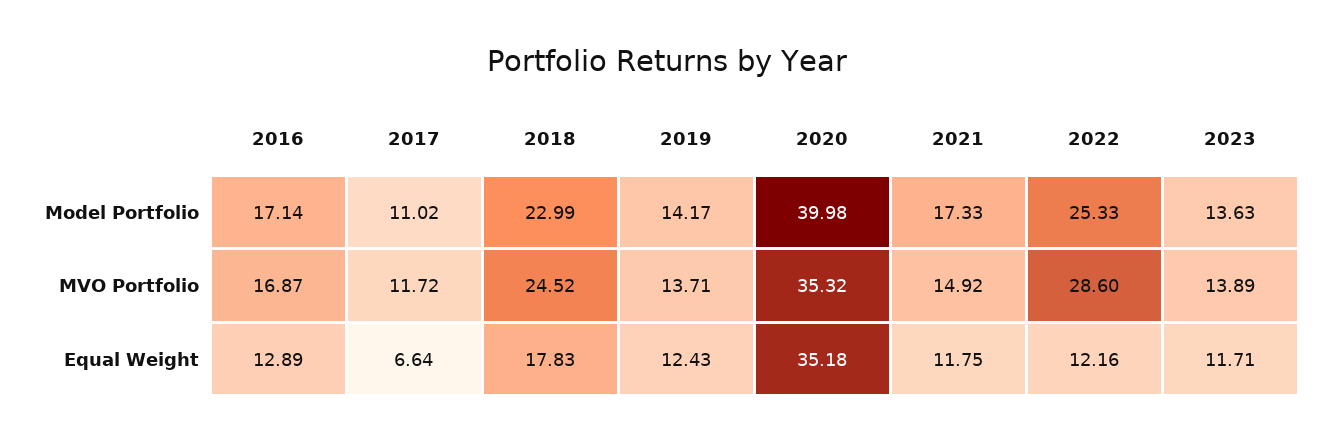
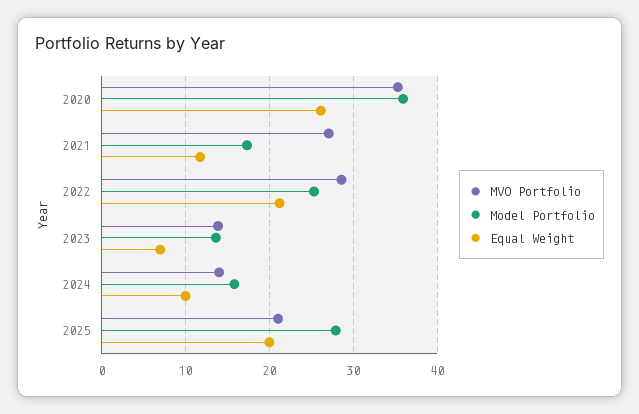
Model Portfolio, 2016: 17.14 -> none
Model Portfolio, 2017: 11.02 -> none
Model Portfolio, 2018: 22.99 -> none
Model Portfolio, 2019: 14.17 -> none
Model Portfolio, 2020: 39.98 -> 36
MVO Portfolio, 2016: 16.87 -> none
MVO Portfolio, 2017: 11.72 -> none
MVO Portfolio, 2018: 24.52 -> none
MVO Portfolio, 2019: 13.71 -> none
MVO Portfolio, 2021: 14.92 -> 27
Equal Weight, 2016: 12.89 -> none
Equal Weight, 2017: 6.64 -> none
Equal Weight, 2018: 17.83 -> none
Equal Weight, 2019: 12.43 -> none
Equal Weight, 2020: 35.18 -> 26
Equal Weight, 2022: 12.16 -> 21
Equal Weight, 2023: 11.71 -> 7
MVO Portfolio, 2024: none -> 14
Model Portfolio, 2024: none -> 16
Equal Weight, 2024: none -> 10
MVO Portfolio, 2025: none -> 21
Model Portfolio, 2025: none -> 28
Equal Weight, 2025: none -> 20

